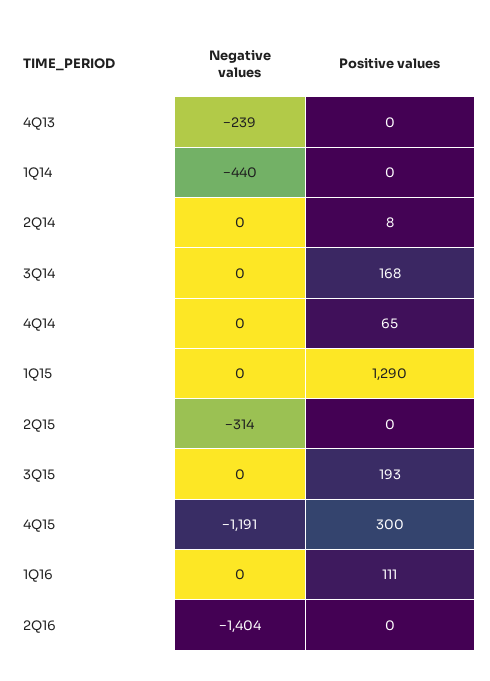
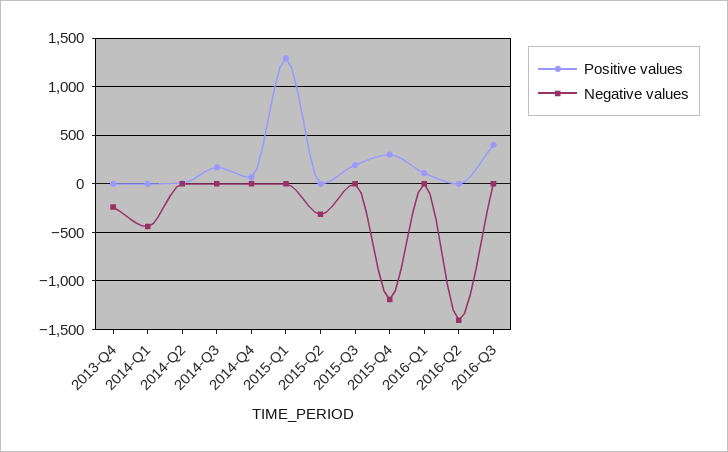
Positive values, 2016-Q3: none -> 400
Negative values, 2016-Q3: none -> 0

